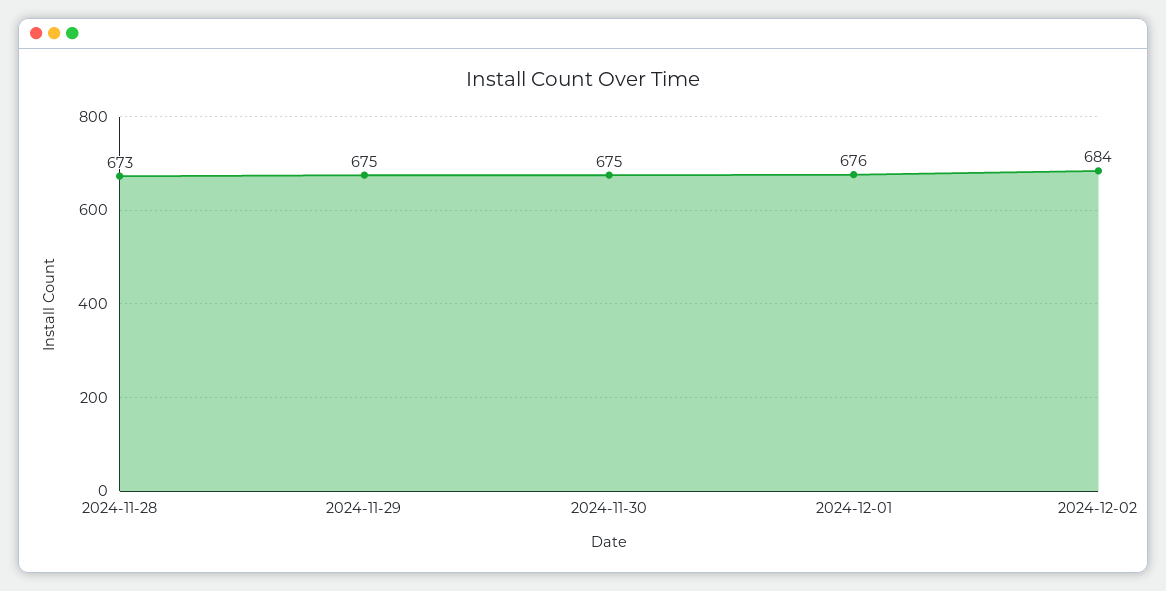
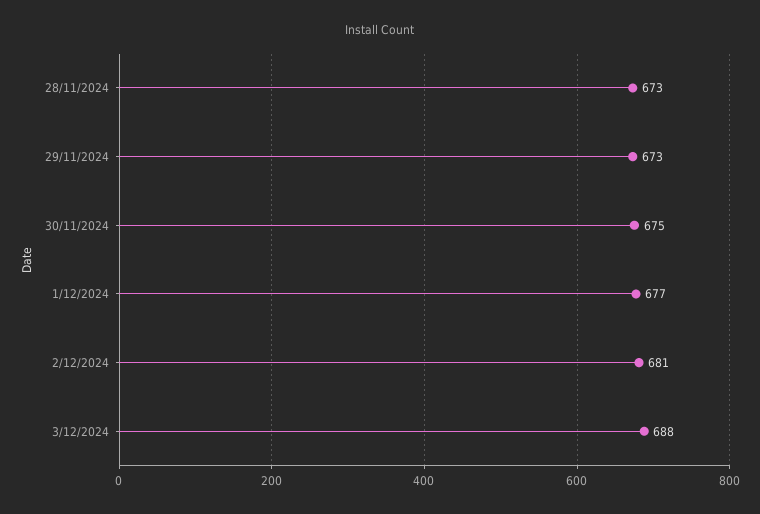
2024-11-29: 675 -> 673
2024-12-01: 676 -> 677
2024-12-02: 684 -> 681
3/12/2024: none -> 688

